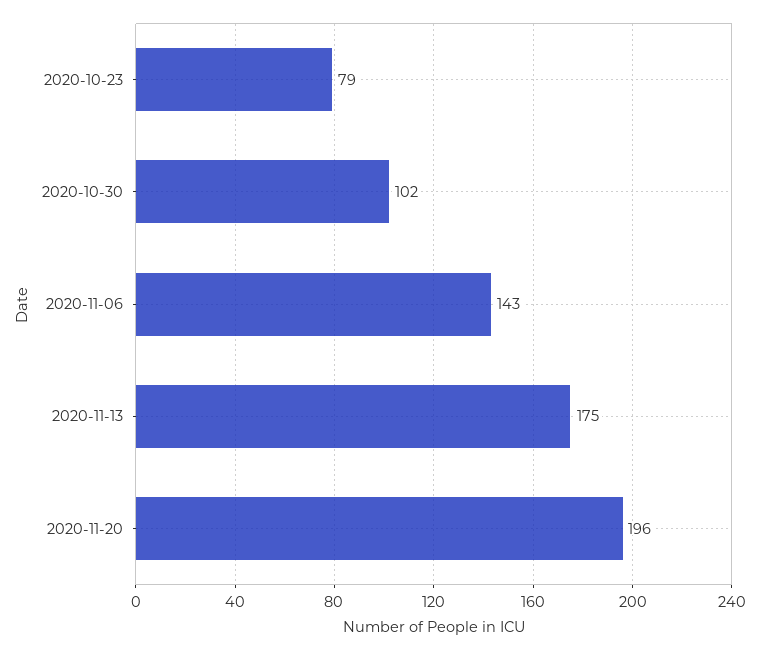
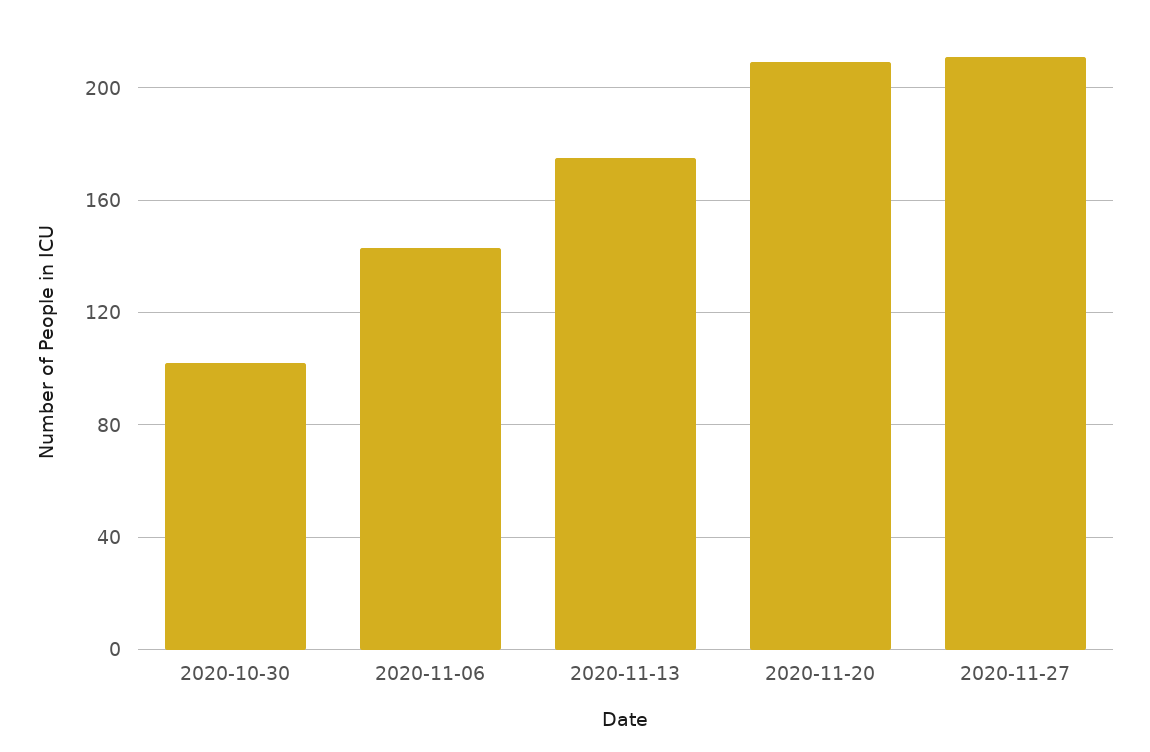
2020-10-23: 79 -> none
2020-11-20: 196 -> 210
2020-11-27: none -> 210

